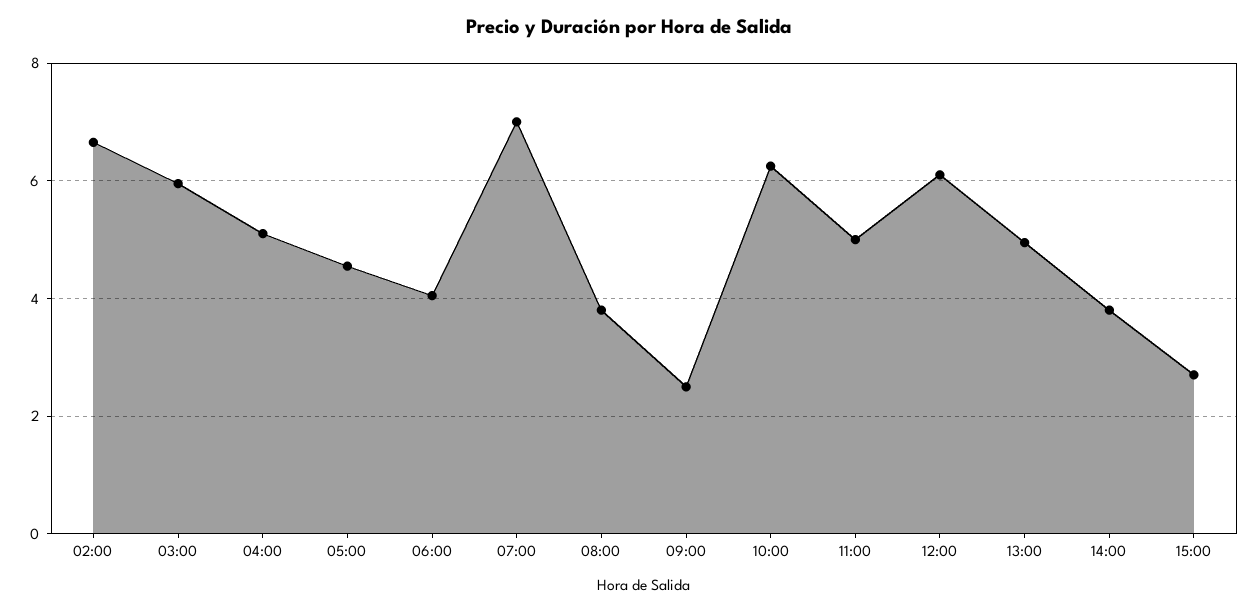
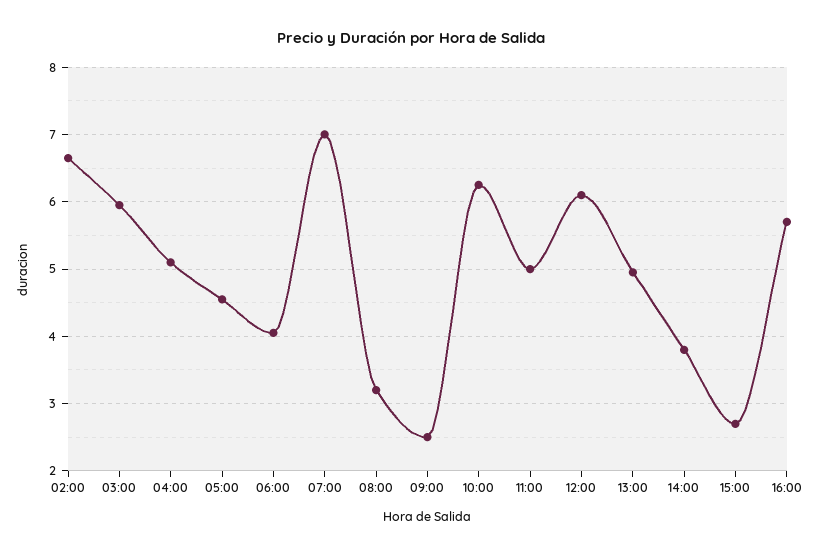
08:00: 3.8 -> 3.2
16:00: none -> 5.7

